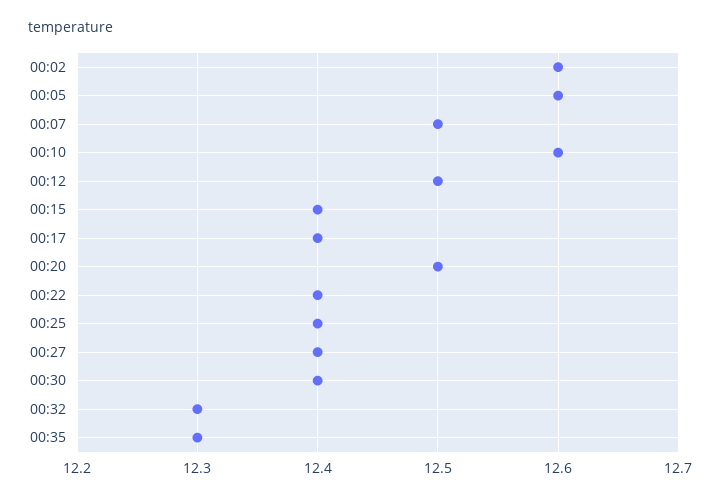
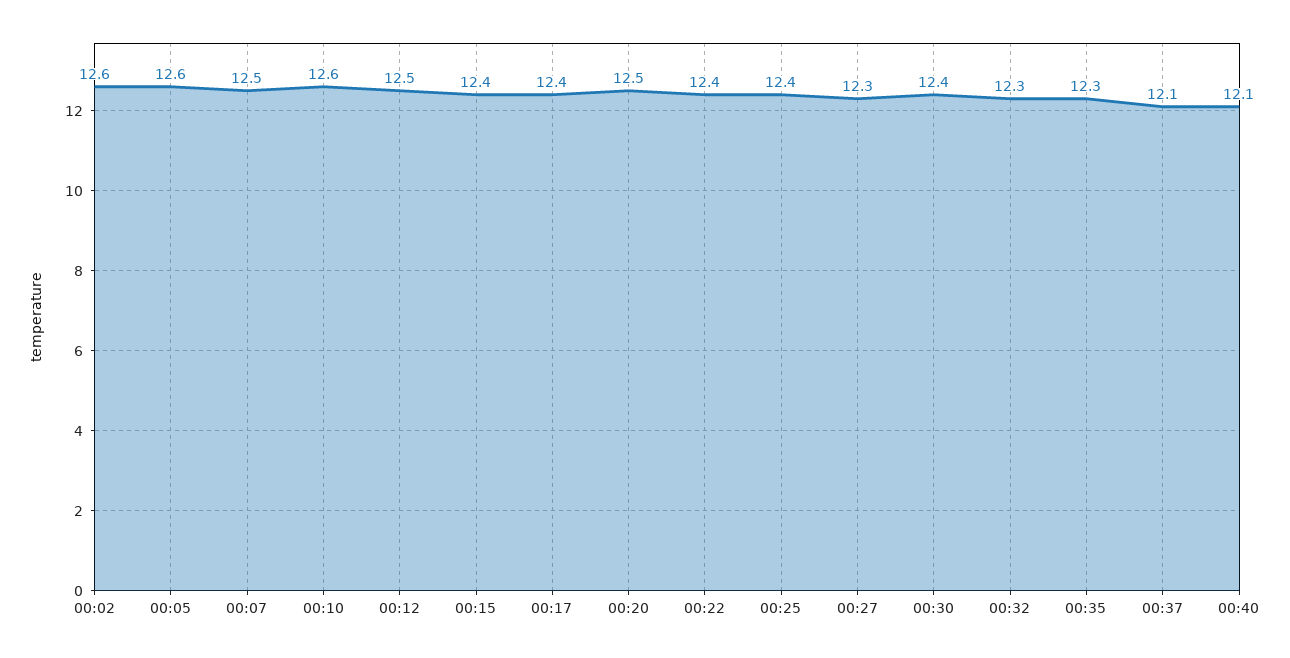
00:27: 12.4 -> 12.3
00:37: none -> 12.1
00:40: none -> 12.1

